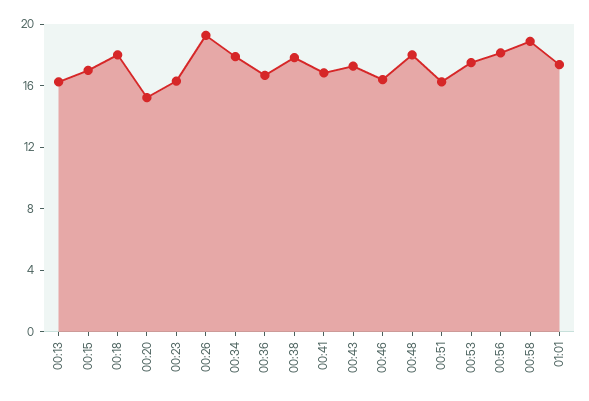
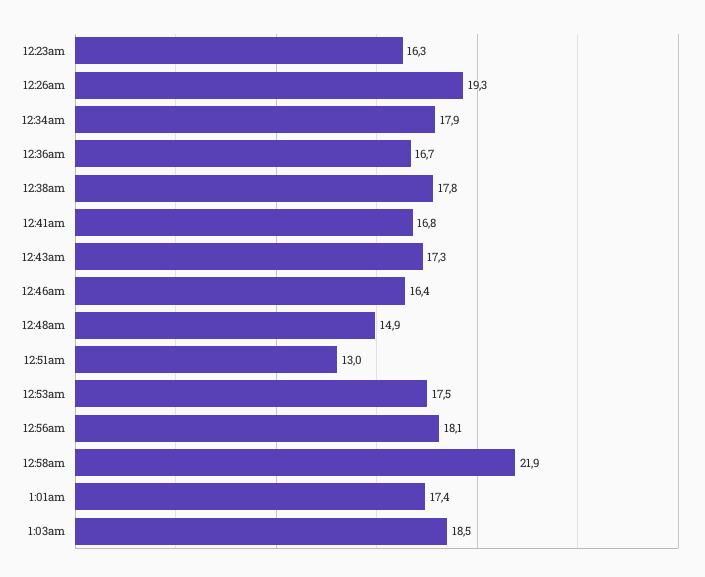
00:13: 16 -> none
00:15: 17 -> none
00:18: 18 -> none
00:20: 15 -> none
00:48: 18 -> 14.9
00:51: 16 -> 13
00:58: 19 -> 21.9
1:03am: none -> 18.5

